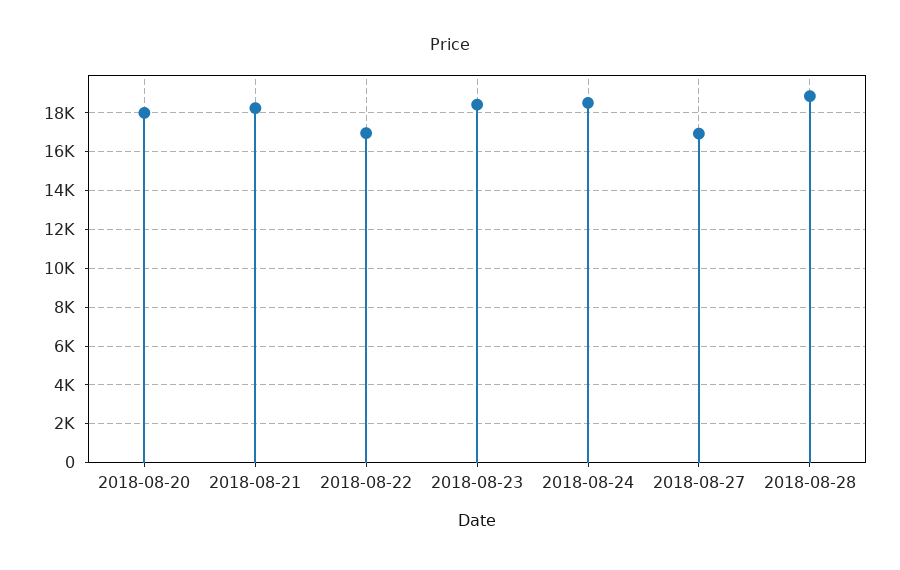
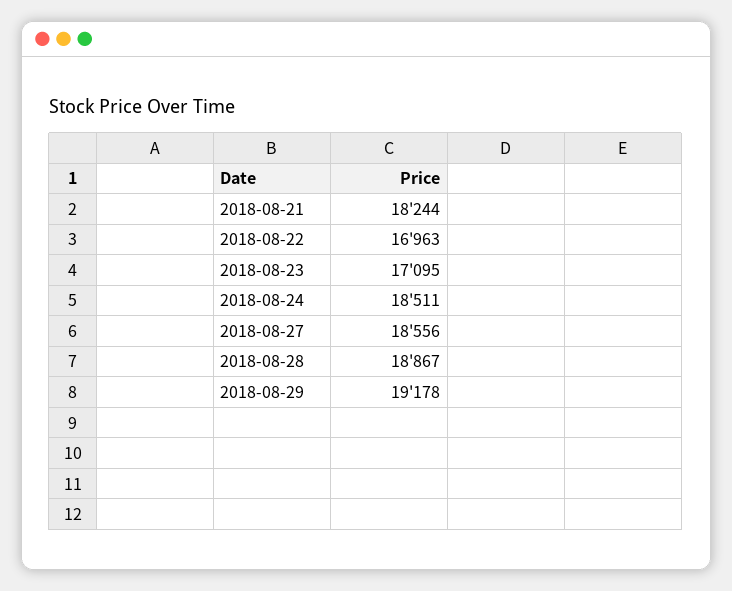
2018-08-20: 18000 -> none
2018-08-23: 18500 -> 17095
2018-08-27: 17000 -> 18556
2018-08-29: none -> 19178

